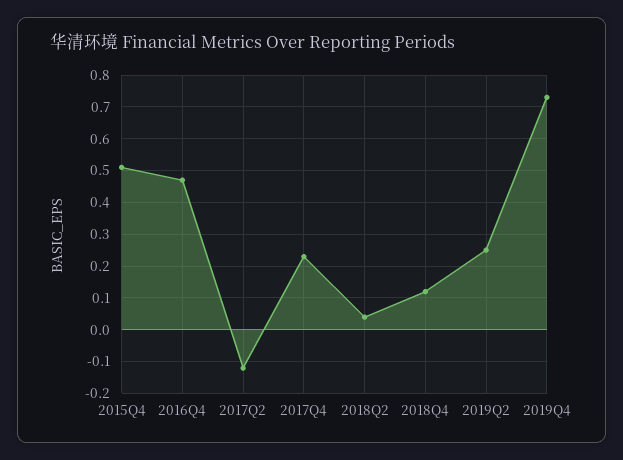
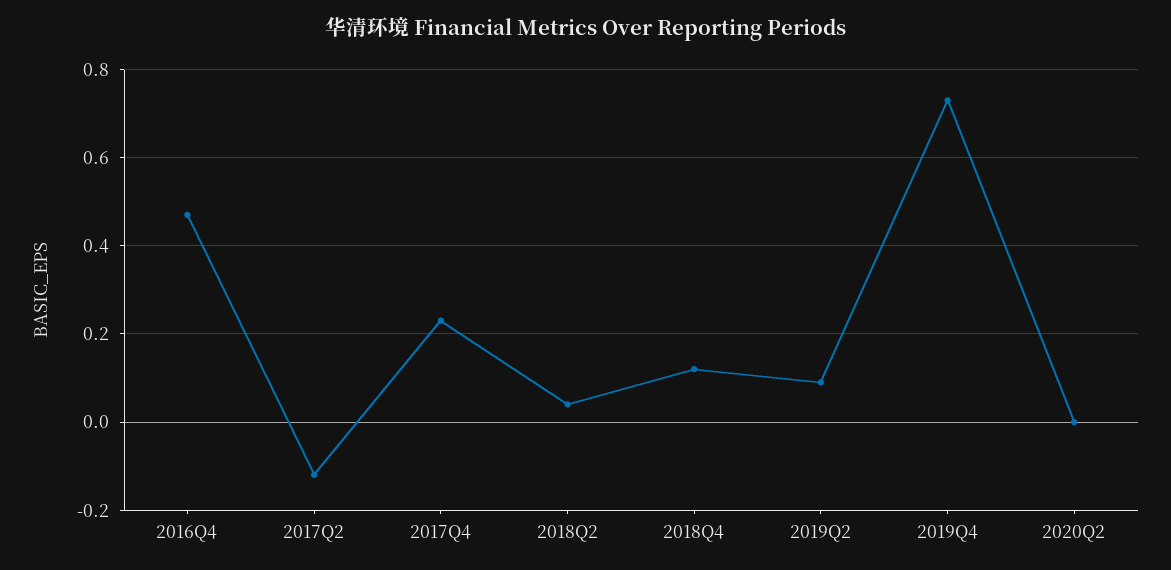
2015Q4: 0.5 -> none
2019Q2: 0.25 -> 0.1
2020Q2: none -> 0

